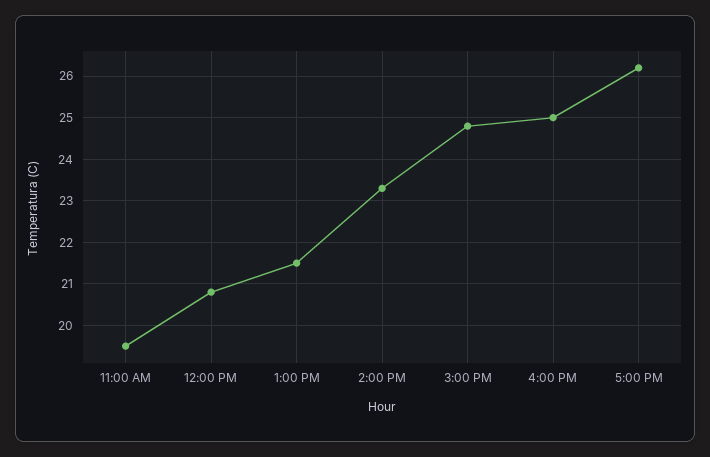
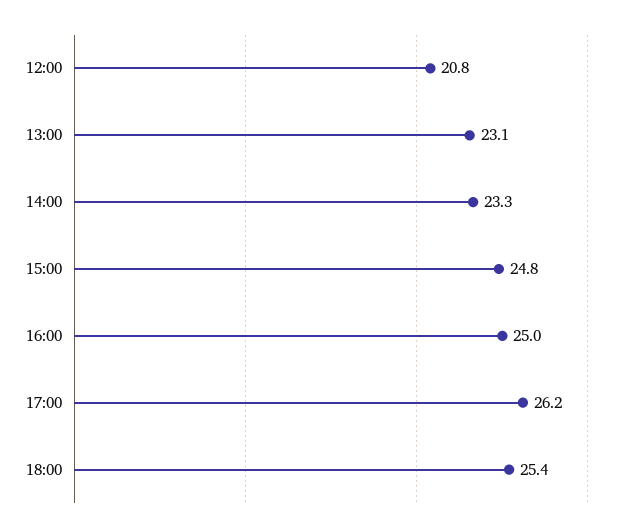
11:00 AM: 19.5 -> none
1:00 PM: 21.5 -> 23.1
18:00: none -> 25.4

